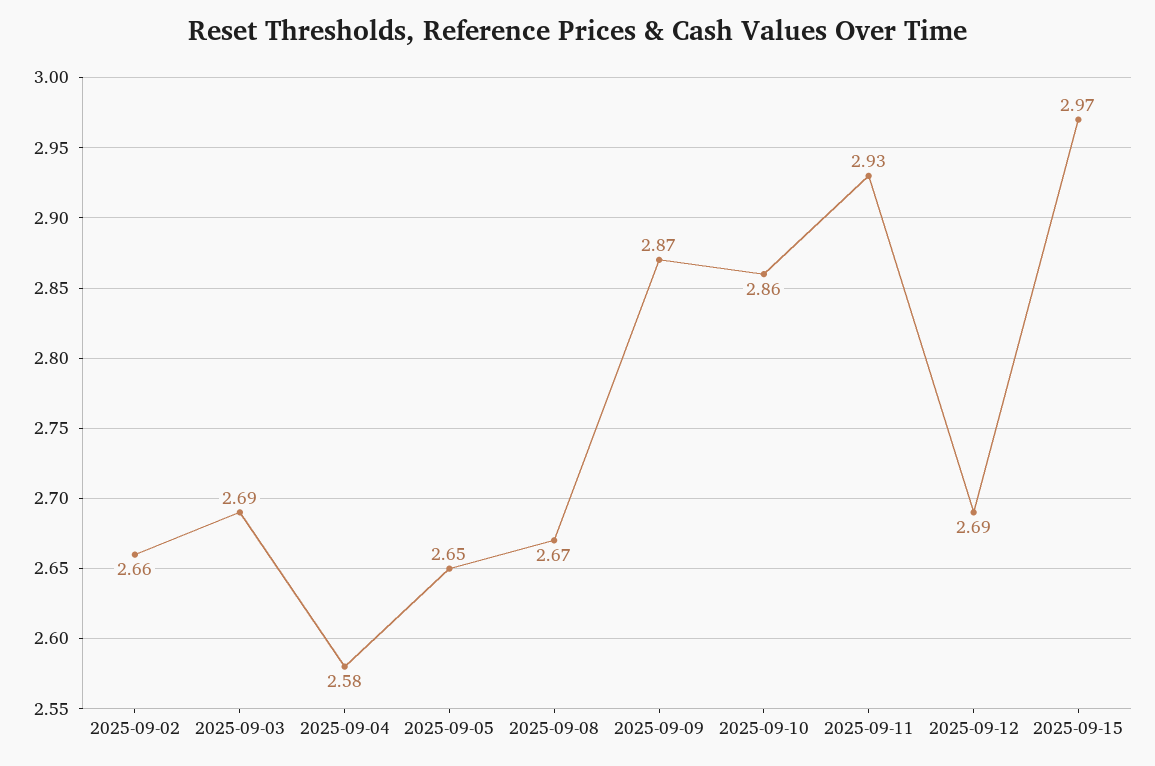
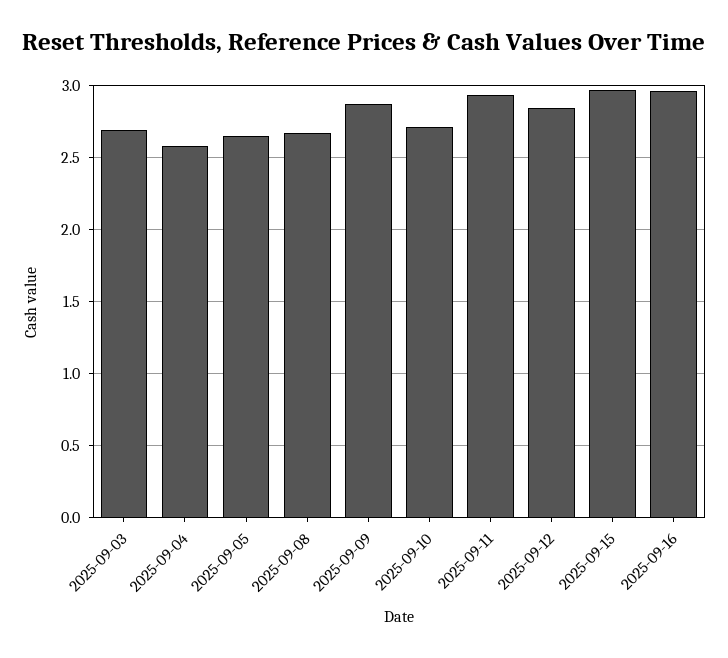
2025-09-02: 2.66 -> none
2025-09-10: 2.86 -> 2.7
2025-09-12: 2.69 -> 2.85
2025-09-16: none -> 2.95

